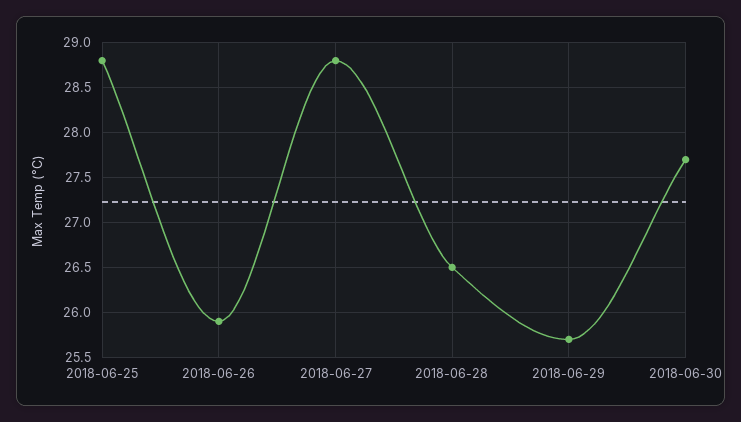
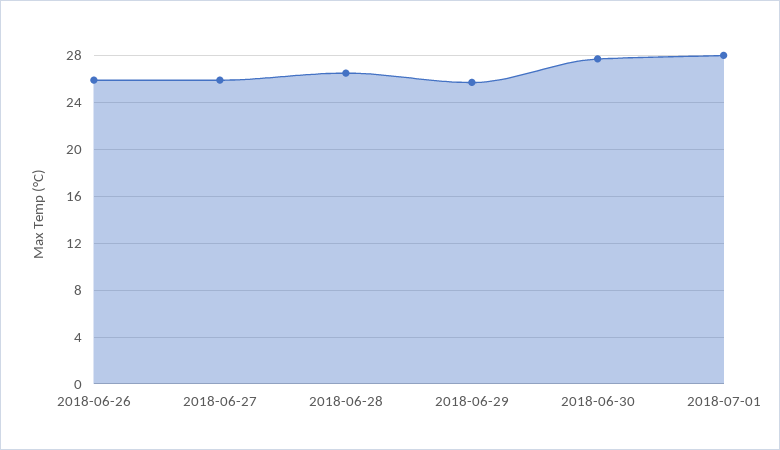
2018-06-25: 28.8 -> none
2018-06-27: 28.8 -> 26
2018-07-01: none -> 28

